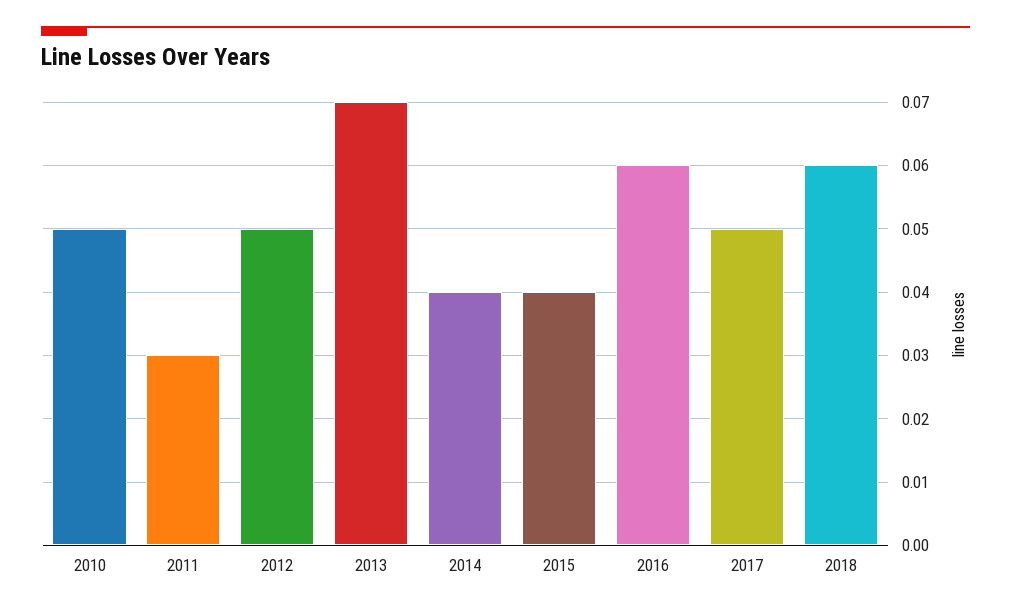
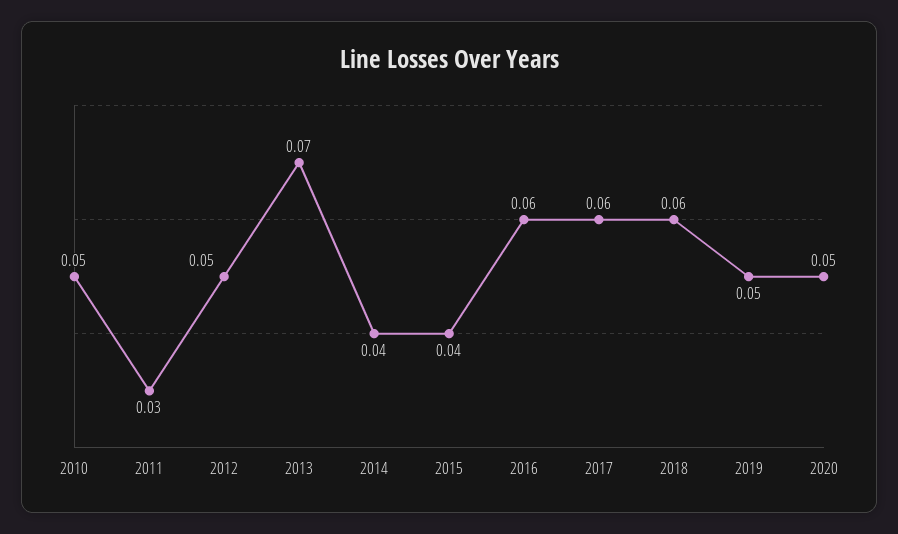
2017: 0.05 -> 0.06
2019: none -> 0.05
2020: none -> 0.05

